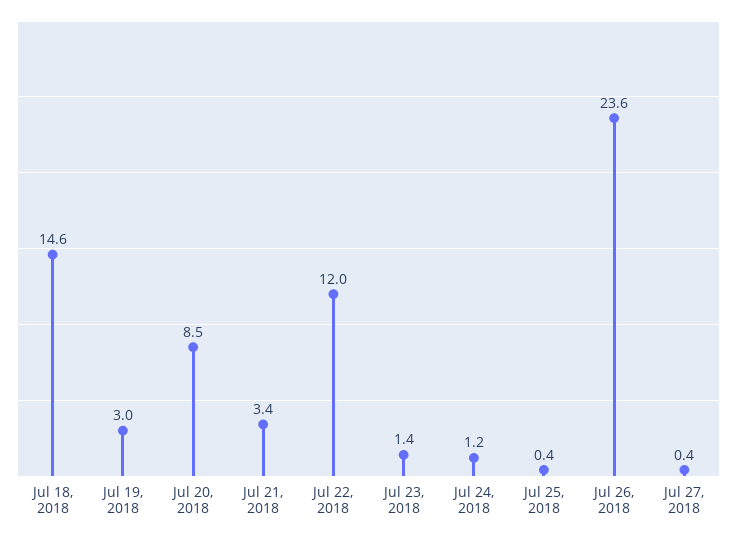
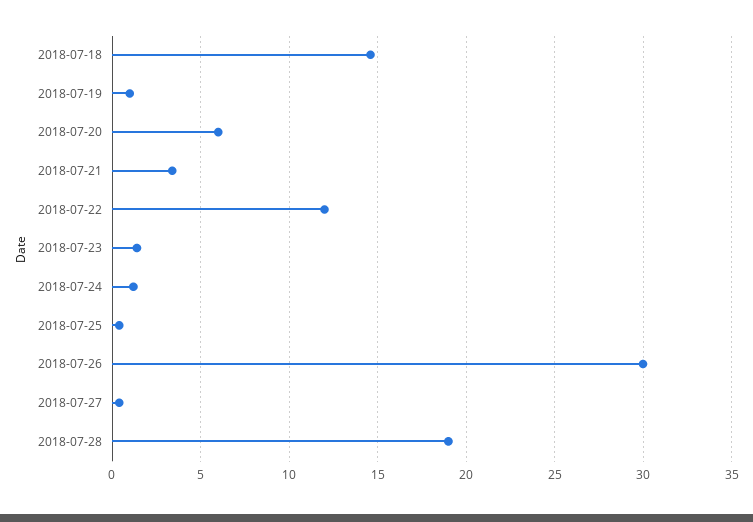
Jul 19, 2018: 3 -> 1
Jul 20, 2018: 8.5 -> 6
Jul 26, 2018: 23.6 -> 30
2018-07-28: none -> 19

